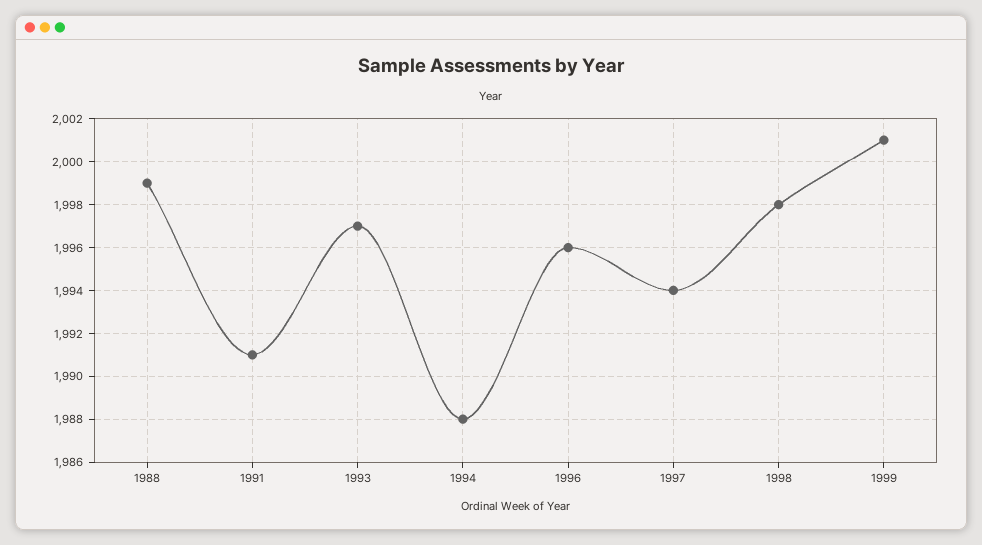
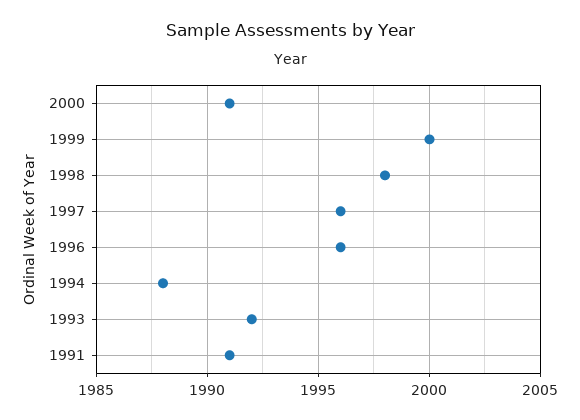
1988: 1999 -> none
1993: 1997 -> 1992
1997: 1994 -> 1996
1999: 2001 -> 2000
2000: none -> 1991

